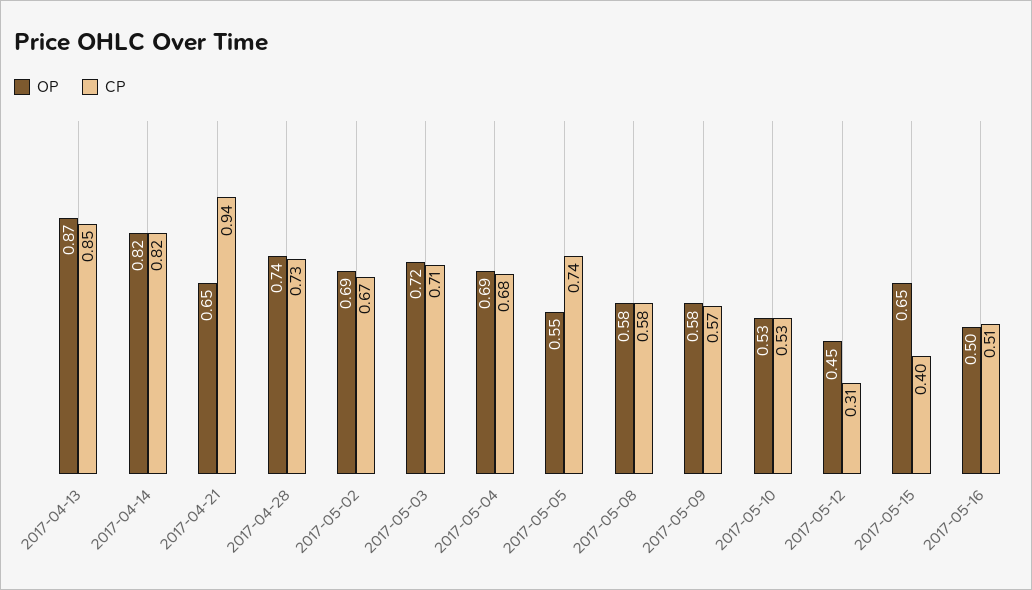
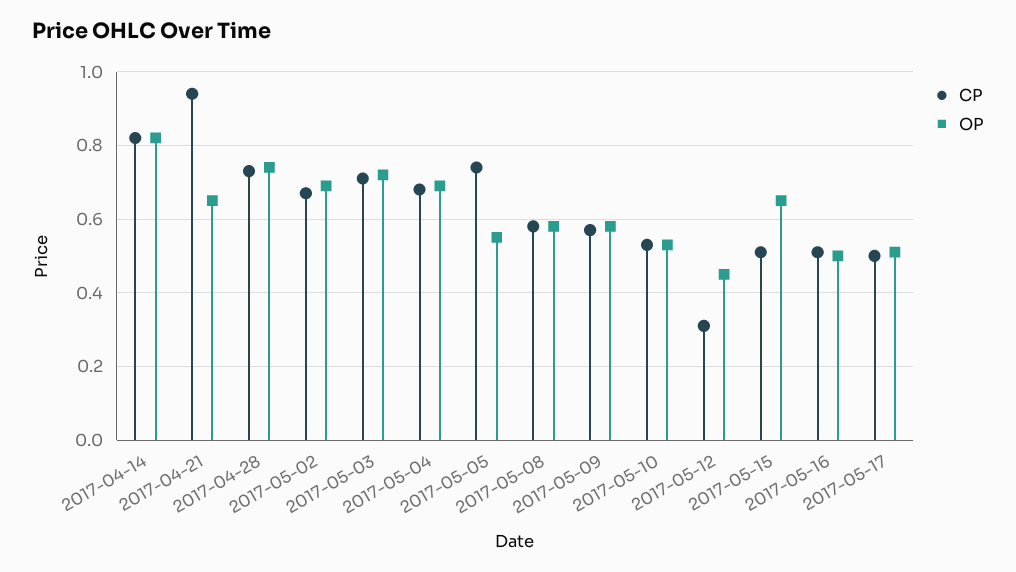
OP, 2017-04-13: 0.87 -> none
CP, 2017-04-13: 0.85 -> none
CP, 2017-05-15: 0.4 -> 0.5
CP, 2017-05-17: none -> 0.5
OP, 2017-05-17: none -> 0.5

